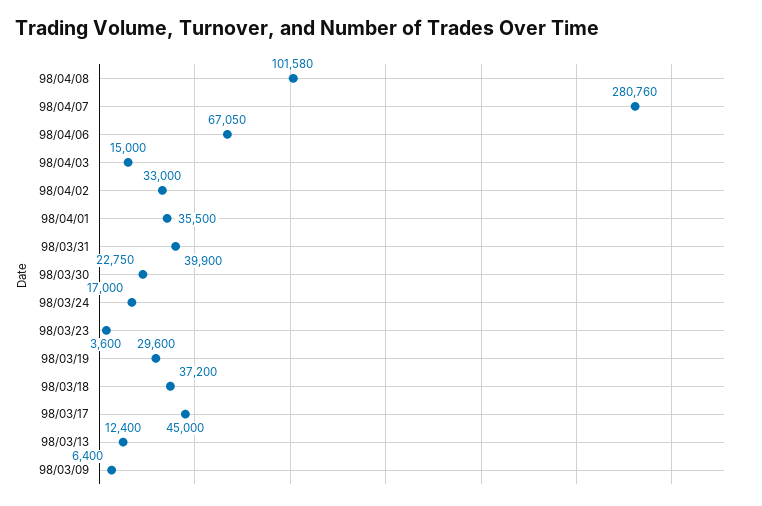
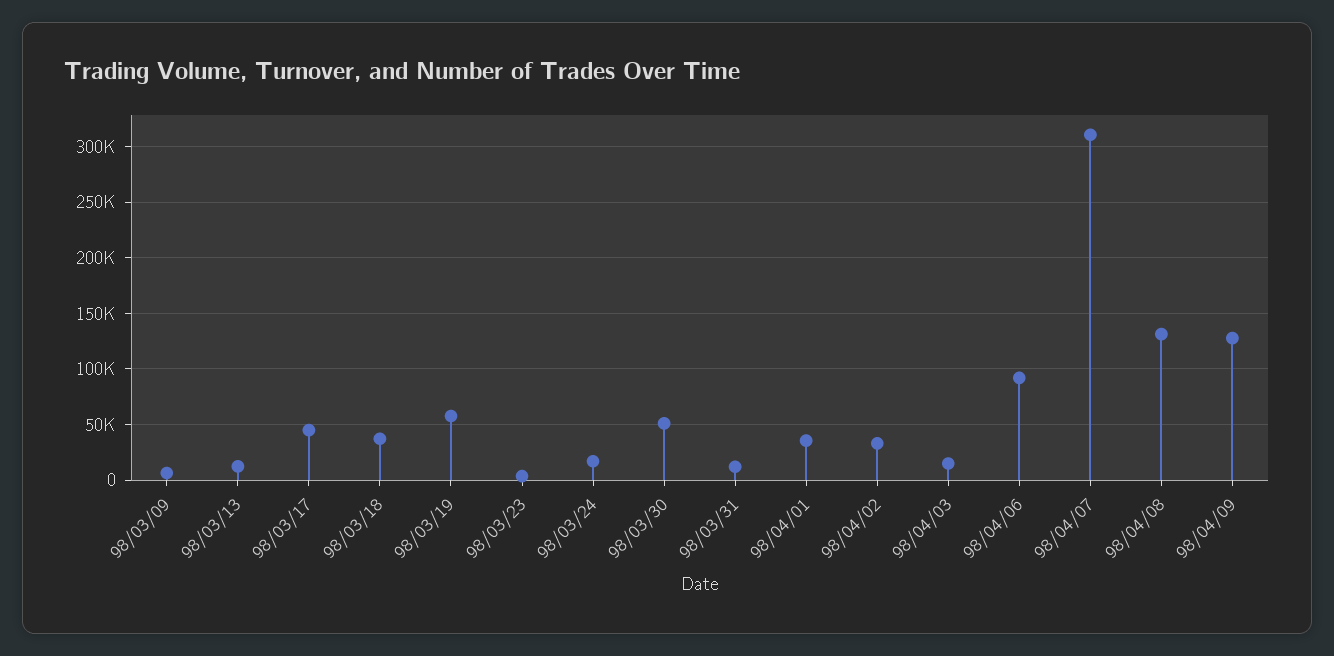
98/04/08: 101580 -> 130000
98/04/07: 280760 -> 310000
98/04/06: 67050 -> 90000
98/03/31: 39900 -> 10000
98/03/30: 22750 -> 50000
98/03/19: 29600 -> 60000
98/04/09: none -> 130000

